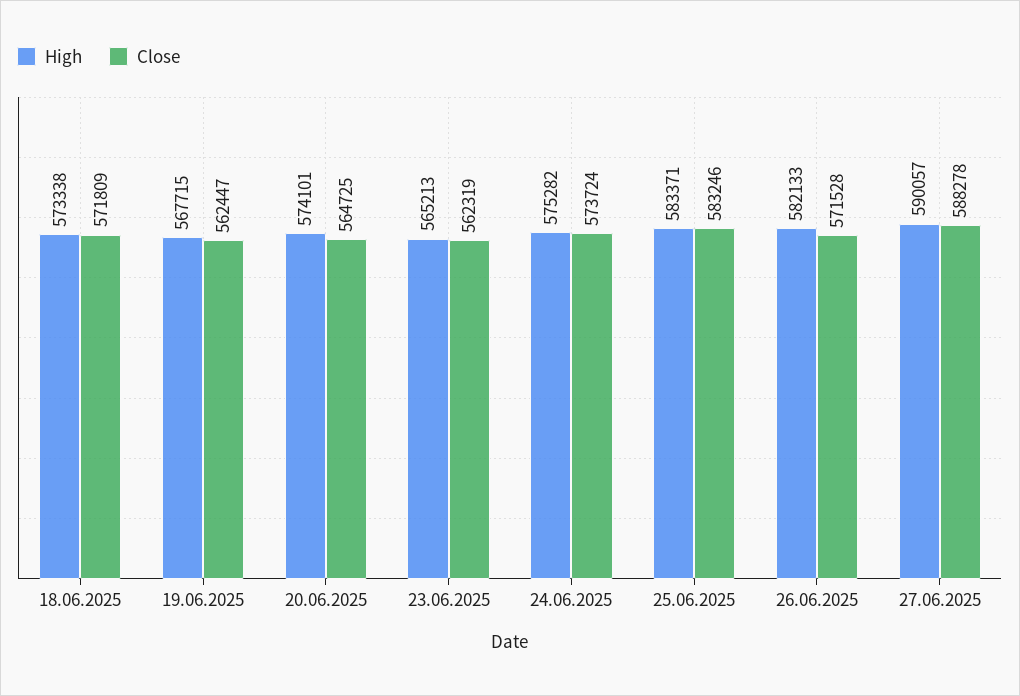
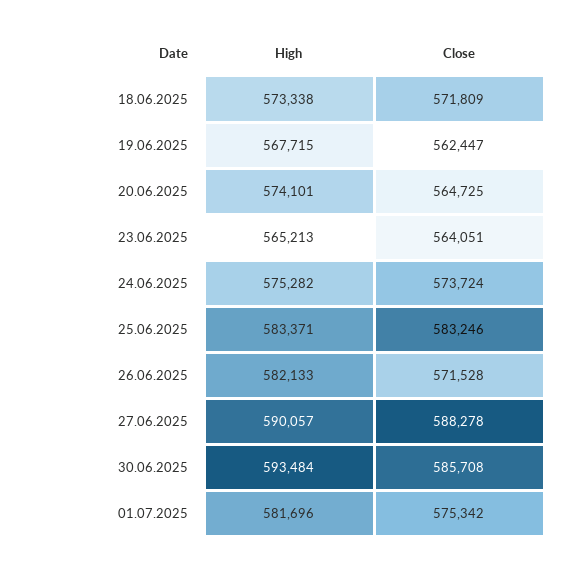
Close, 23.06.2025: 562319 -> 564051
High, 30.06.2025: none -> 593484
Close, 30.06.2025: none -> 585708
High, 01.07.2025: none -> 581696
Close, 01.07.2025: none -> 575342

